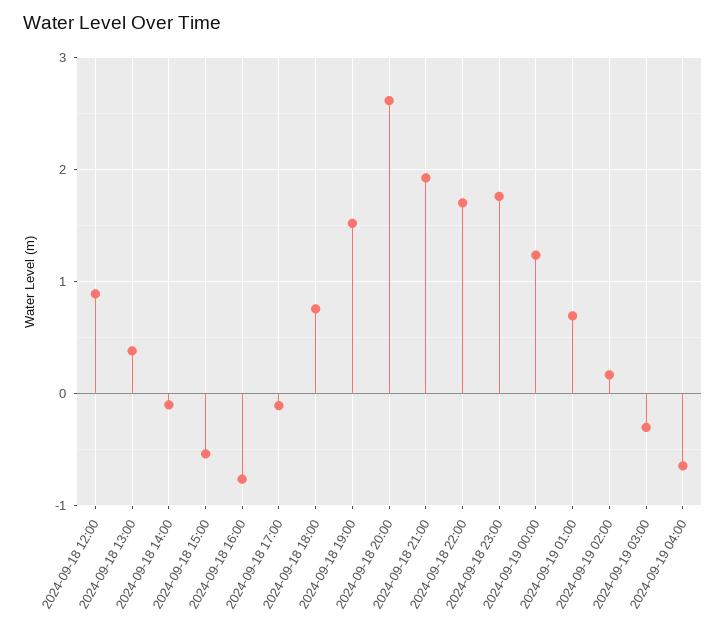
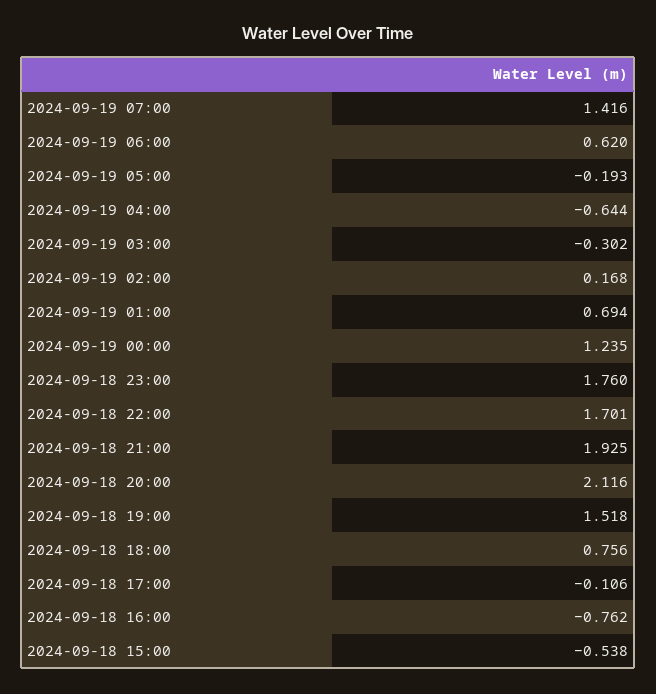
2024-09-18 12:00: 0.9 -> none
2024-09-18 13:00: 0.4 -> none
2024-09-18 14:00: -0.1 -> none
2024-09-18 20:00: 2.6 -> 2.116
2024-09-19 07:00: none -> 1.416
2024-09-19 06:00: none -> 0.62
2024-09-19 05:00: none -> -0.193

